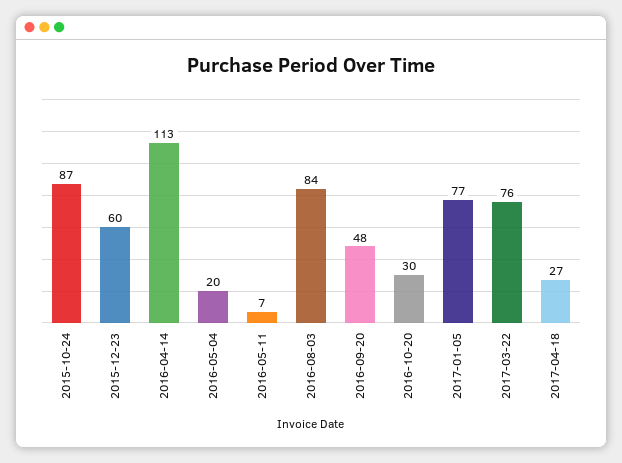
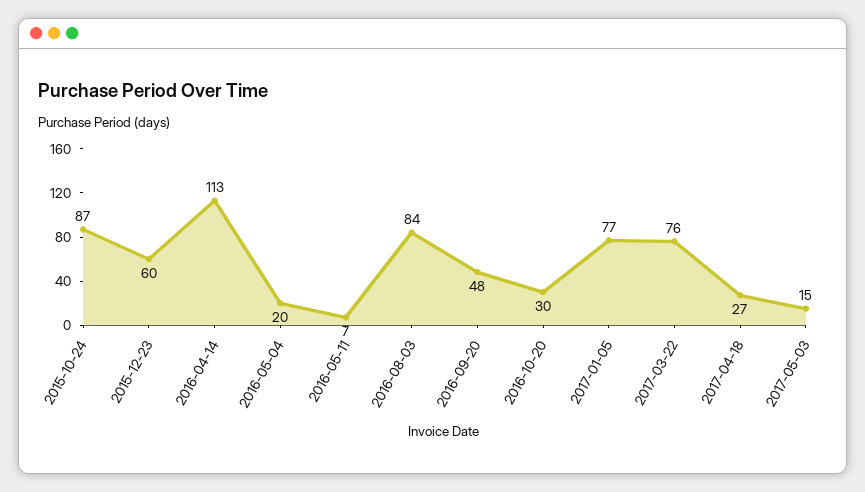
2017-05-03: none -> 15

